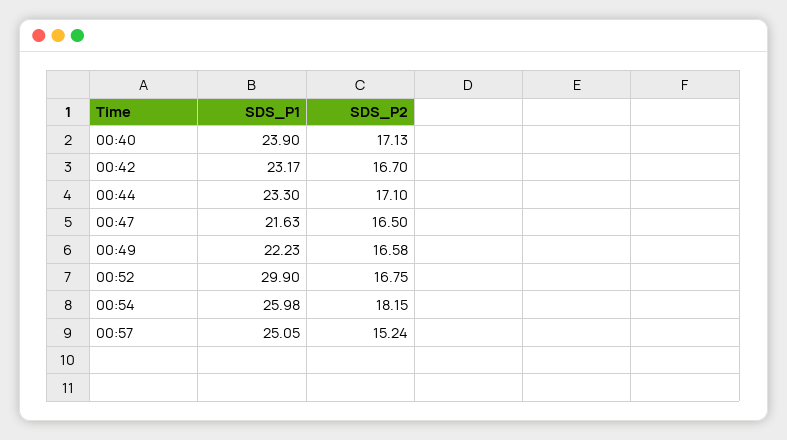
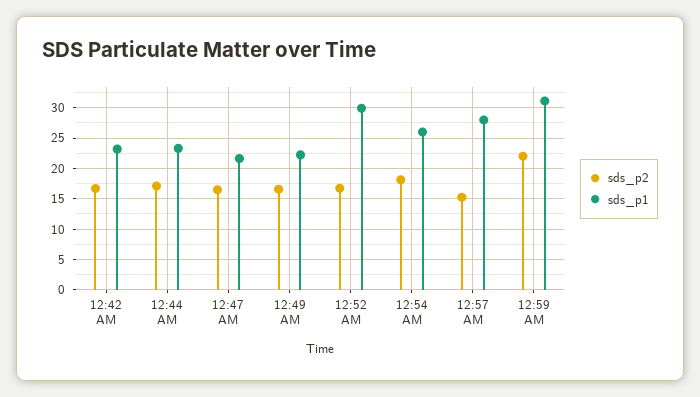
SDS_P1, 00:40: 23.9 -> none
SDS_P2, 00:40: 17.13 -> none
SDS_P1, 00:57: 25.05 -> 28
SDS_P2, 12:59 AM: none -> 22
SDS_P1, 12:59 AM: none -> 31

